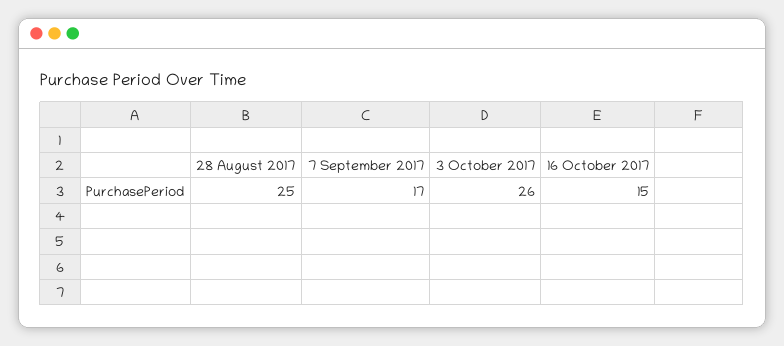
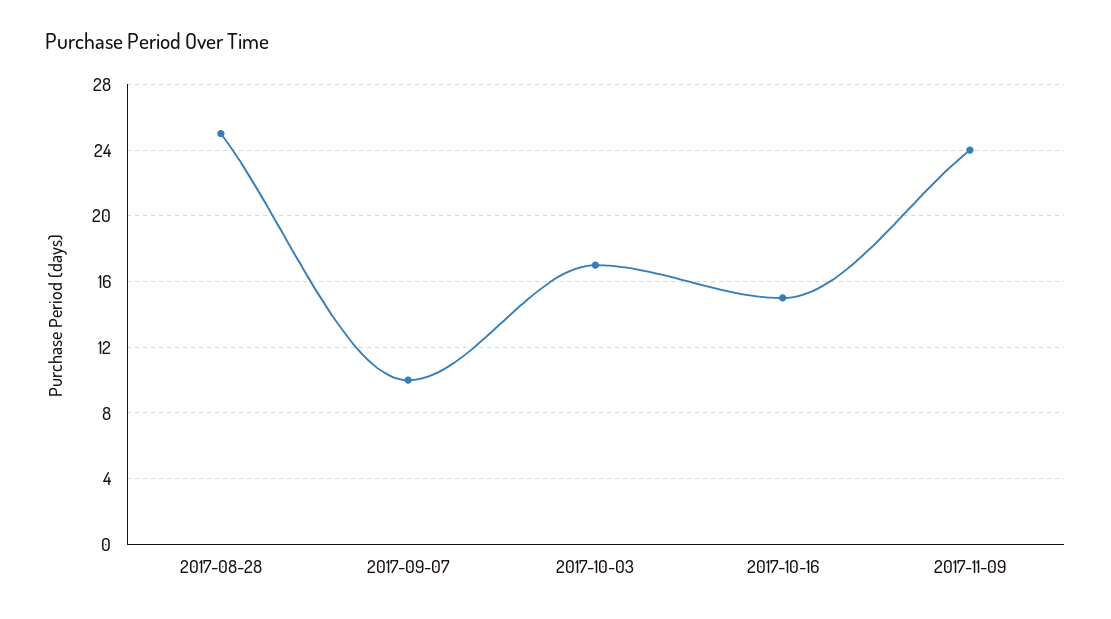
7 September 2017: 17 -> 10
3 October 2017: 26 -> 17
2017-11-09: none -> 24

